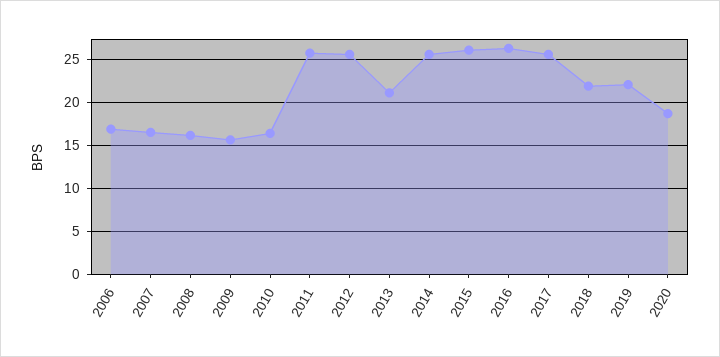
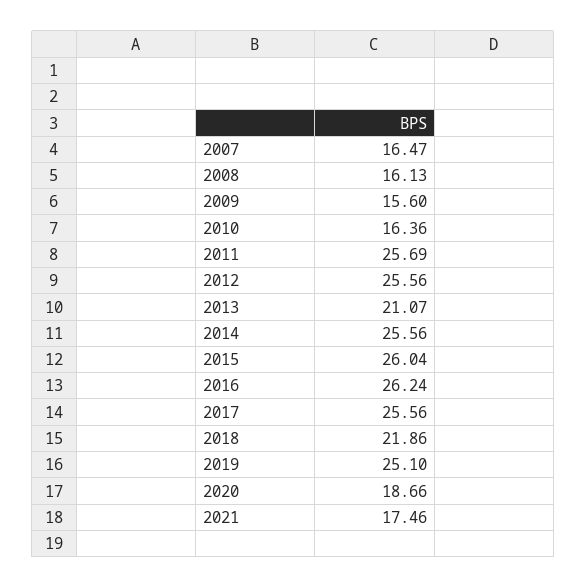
2006: 17 -> none
2019: 22 -> 25.1
2021: none -> 17.46

